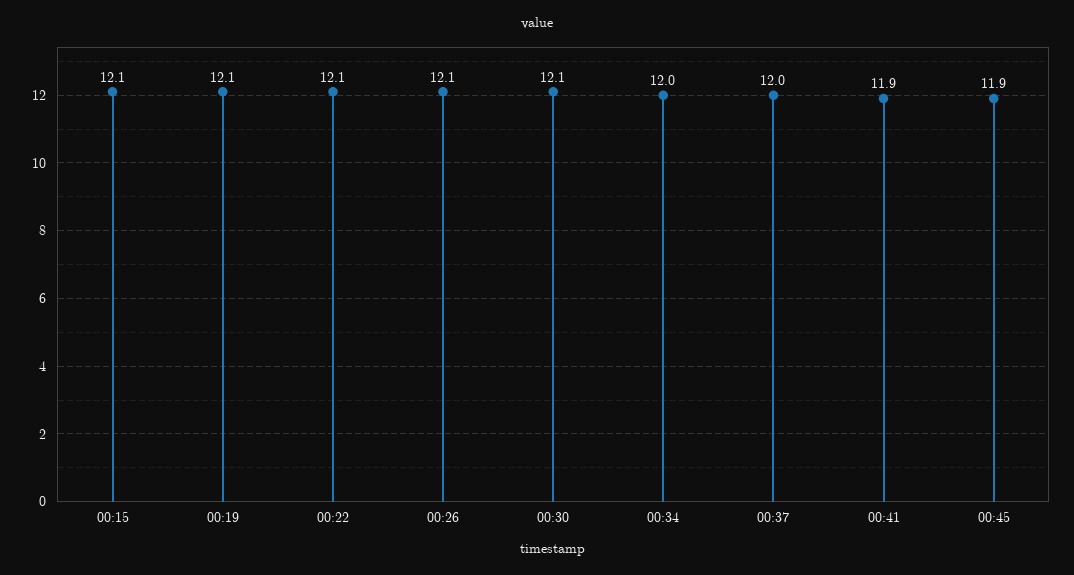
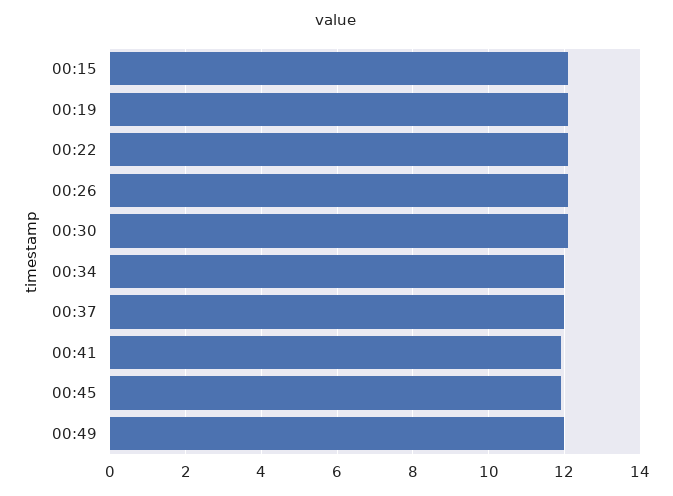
00:49: none -> 12

